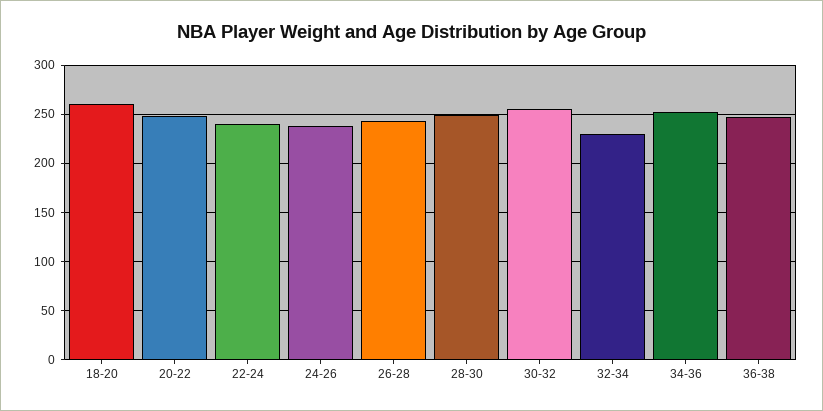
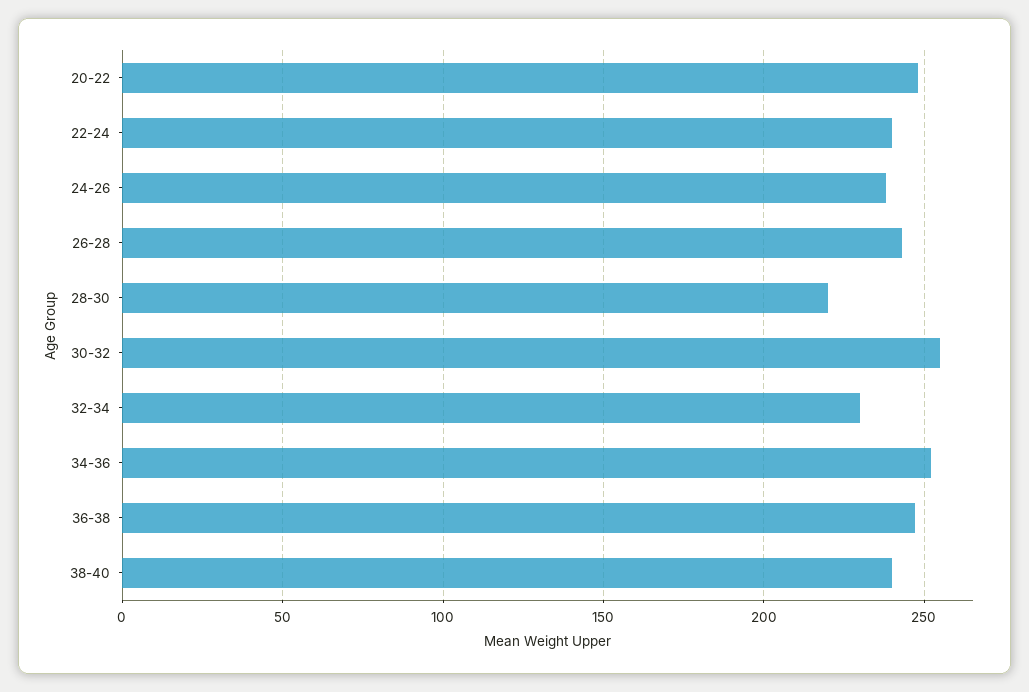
18-20: 260 -> none
28-30: 250 -> 220
38-40: none -> 240

